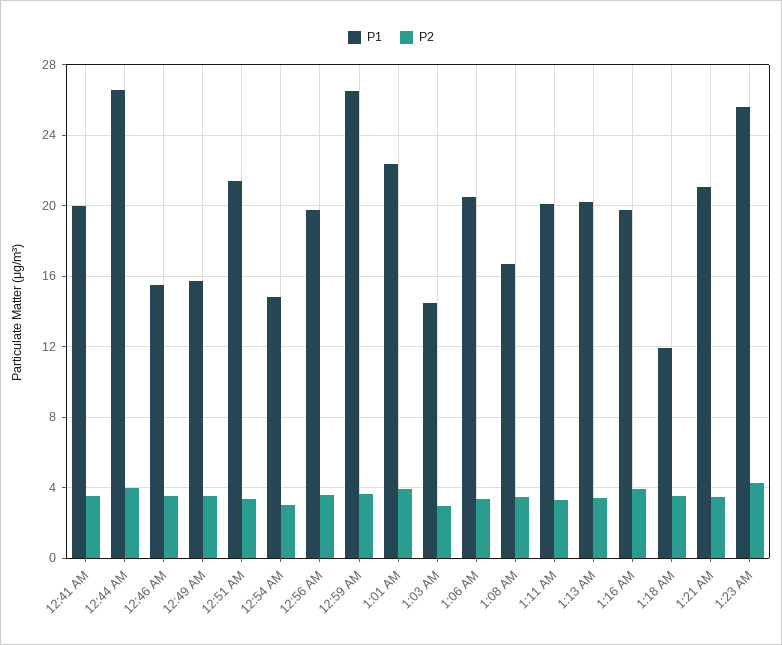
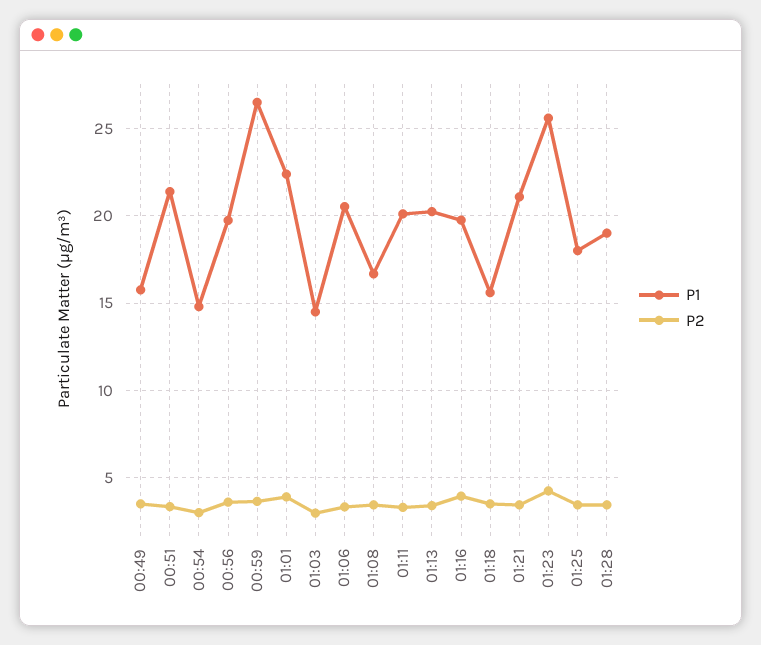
P1, 12:41 AM: 20 -> none
P2, 12:41 AM: 3.5 -> none
P1, 12:44 AM: 26.5 -> none
P2, 12:44 AM: 4 -> none
P1, 12:46 AM: 15.5 -> none
P2, 12:46 AM: 3.5 -> none
P1, 1:18 AM: 12 -> 15.5
P1, 01:25: none -> 18
P2, 01:25: none -> 3.5
P1, 01:28: none -> 19
P2, 01:28: none -> 3.5

